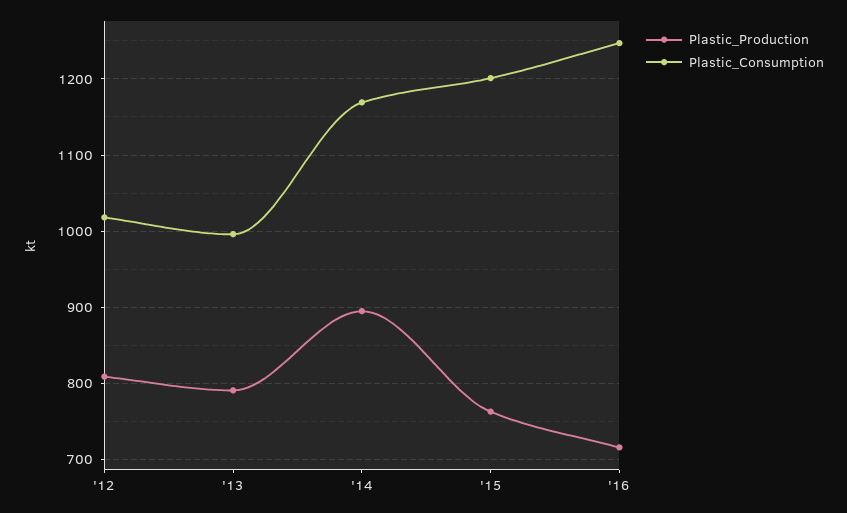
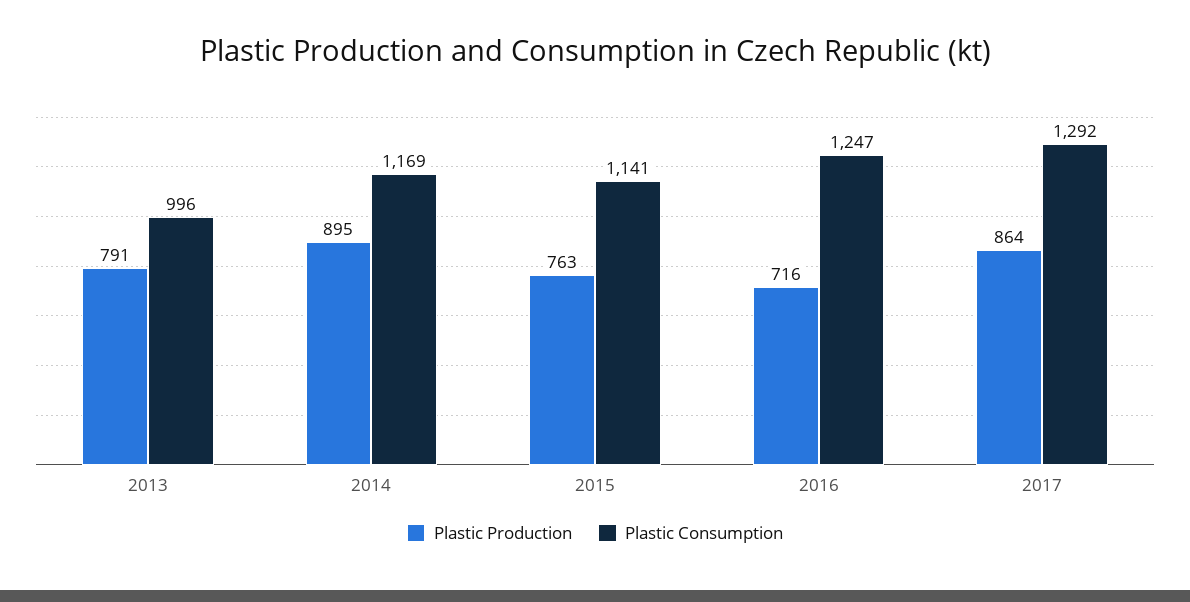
Plastic_Production, '12: 810 -> none
Plastic_Consumption, '12: 1020 -> none
Plastic_Consumption, '15: 1200 -> 1141
Plastic_Production, 2017: none -> 864
Plastic_Consumption, 2017: none -> 1292

